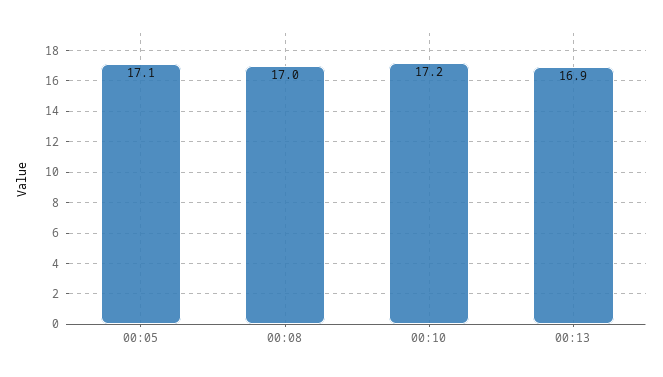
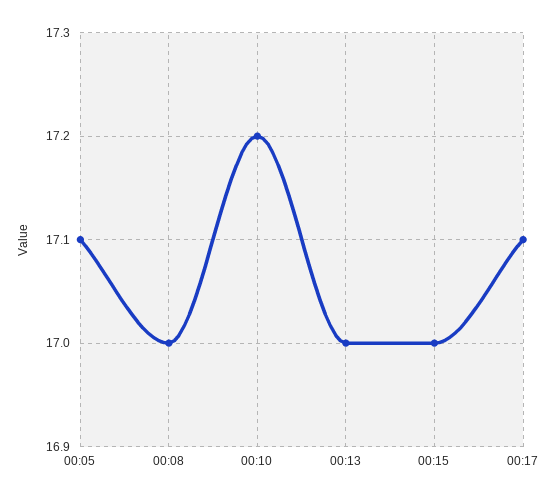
00:13: 16.9 -> 17
00:15: none -> 17
00:17: none -> 17.1

